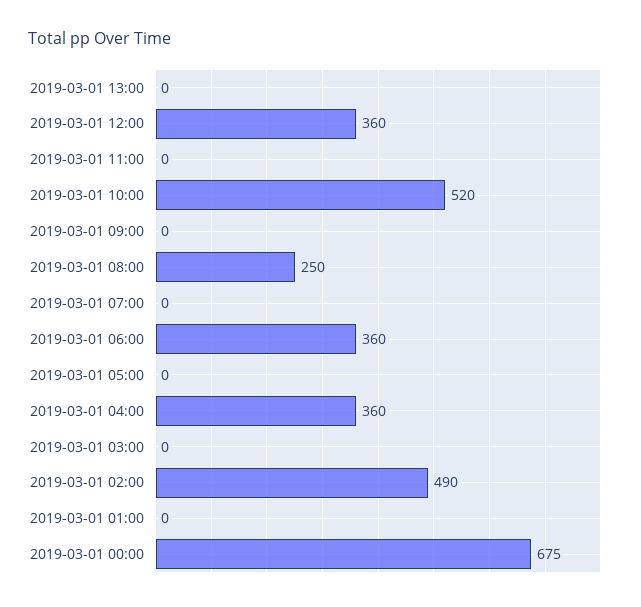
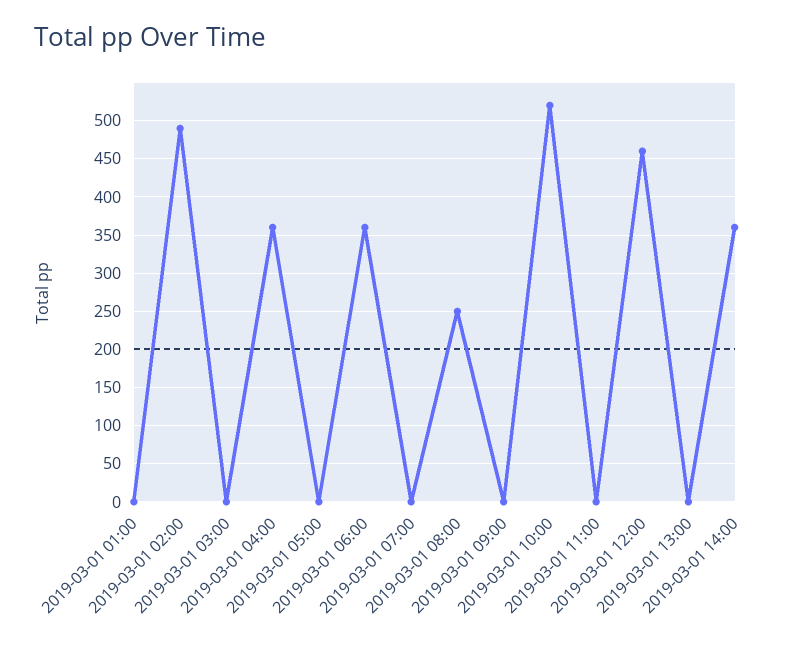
2019-03-01 12:00: 360 -> 460
2019-03-01 00:00: 675 -> none
2019-03-01 14:00: none -> 360

